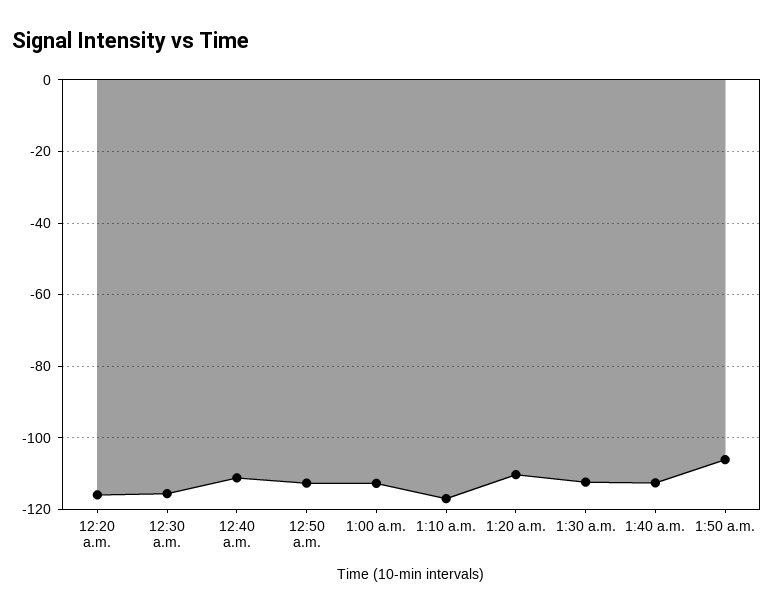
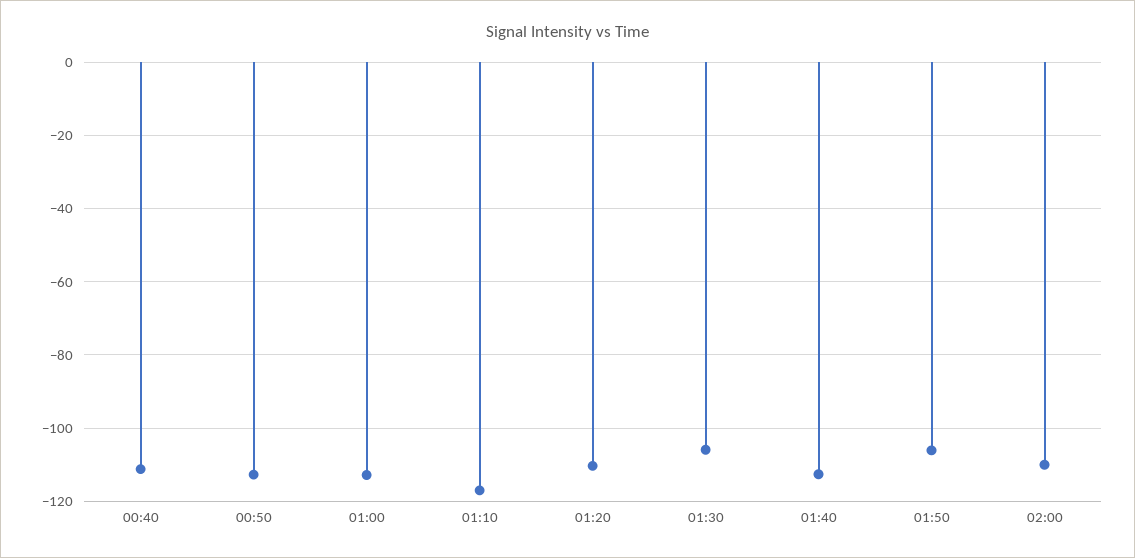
12:20 a.m.: -116 -> none
12:30 a.m.: -116 -> none
1:30 a.m.: -112 -> -106
02:00: none -> -110

